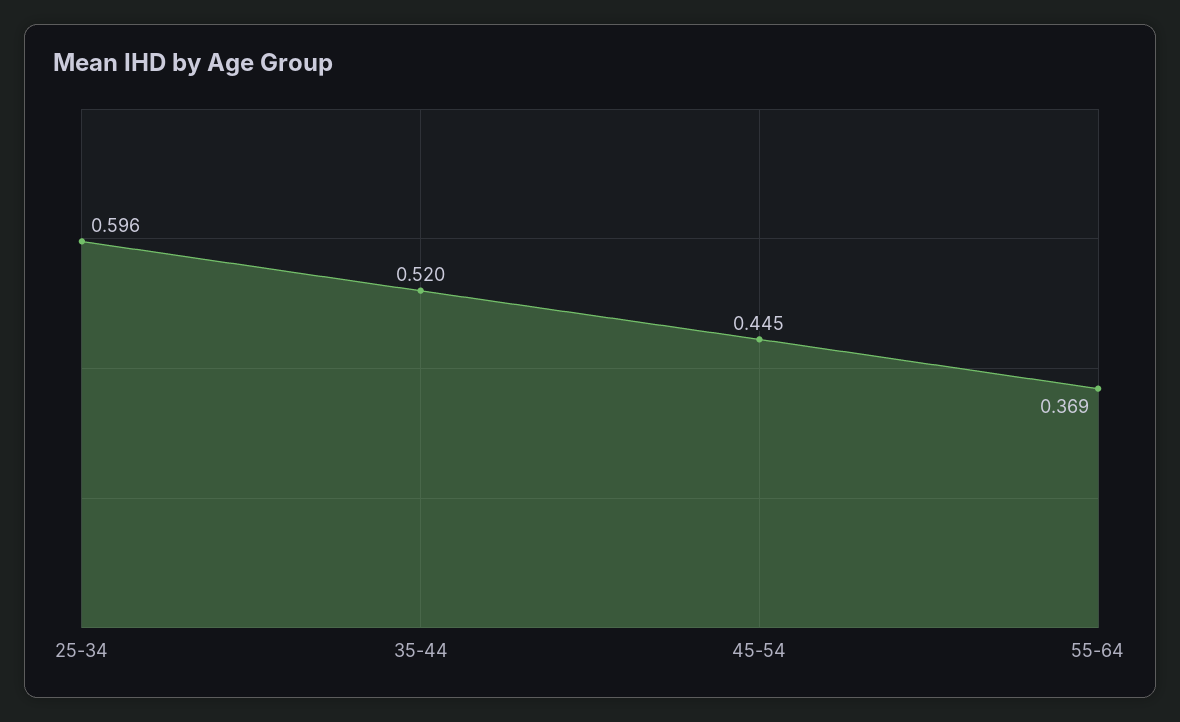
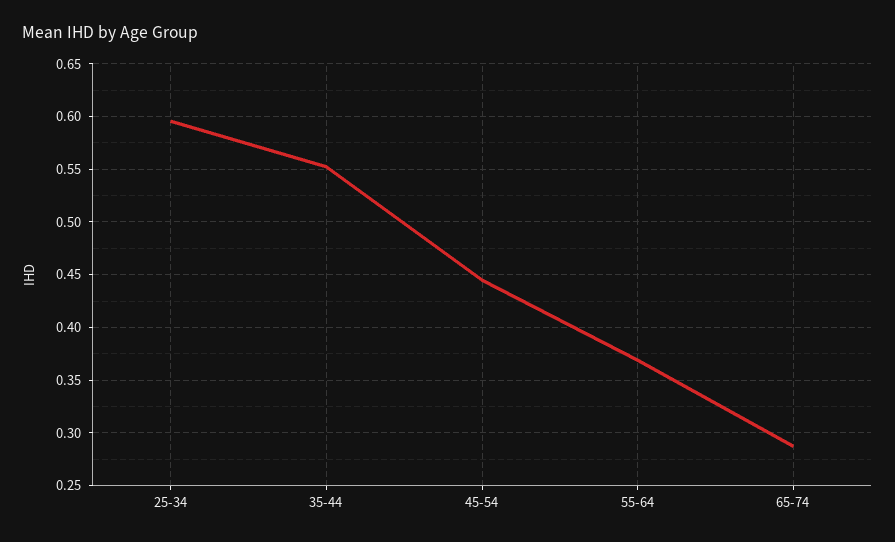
35-44: 0.52 -> 0.55
65-74: none -> 0.29

